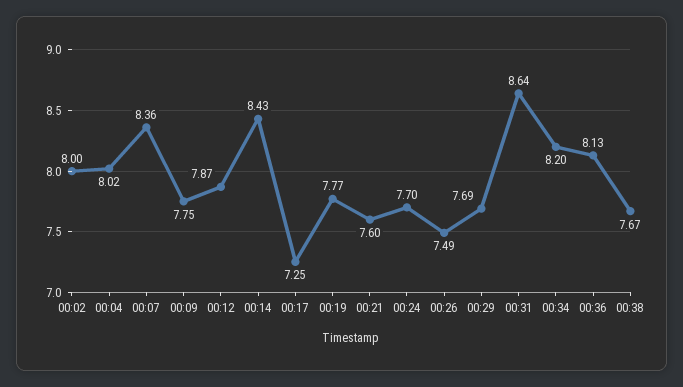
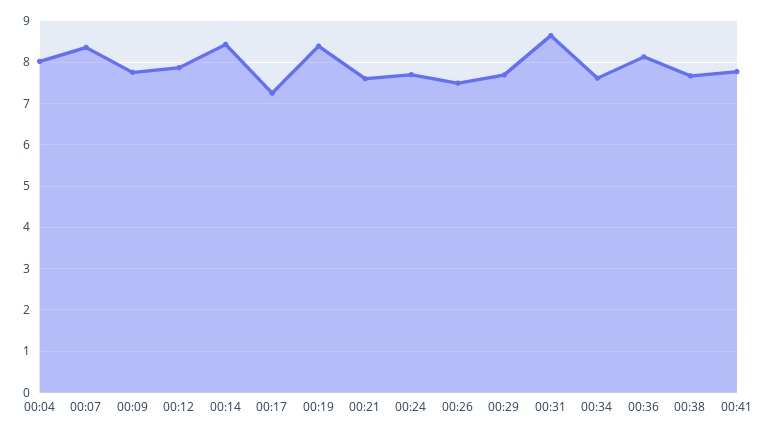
00:02: 8 -> none
00:19: 7.77 -> 8.4
00:34: 8.2 -> 7.6
00:41: none -> 7.8

